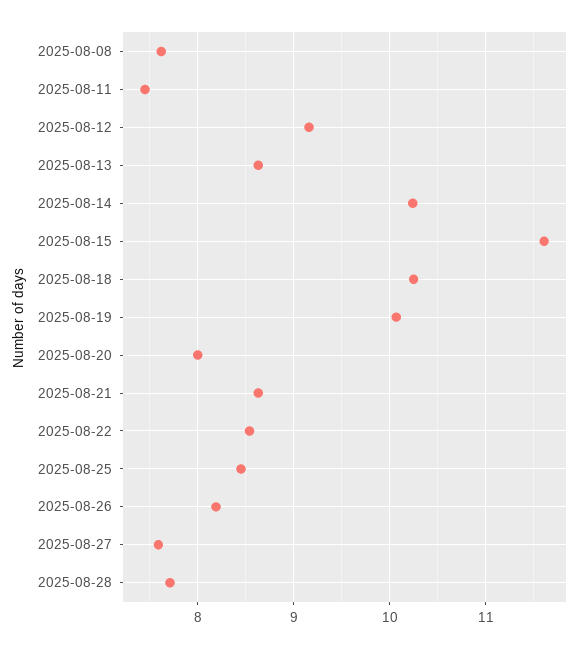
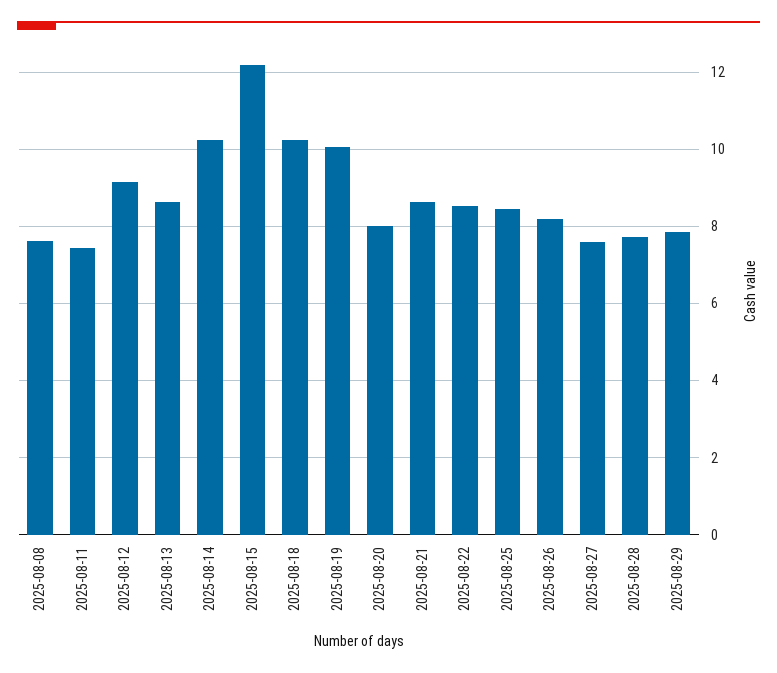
2025-08-15: 11.6 -> 12.2
2025-08-29: none -> 7.8

